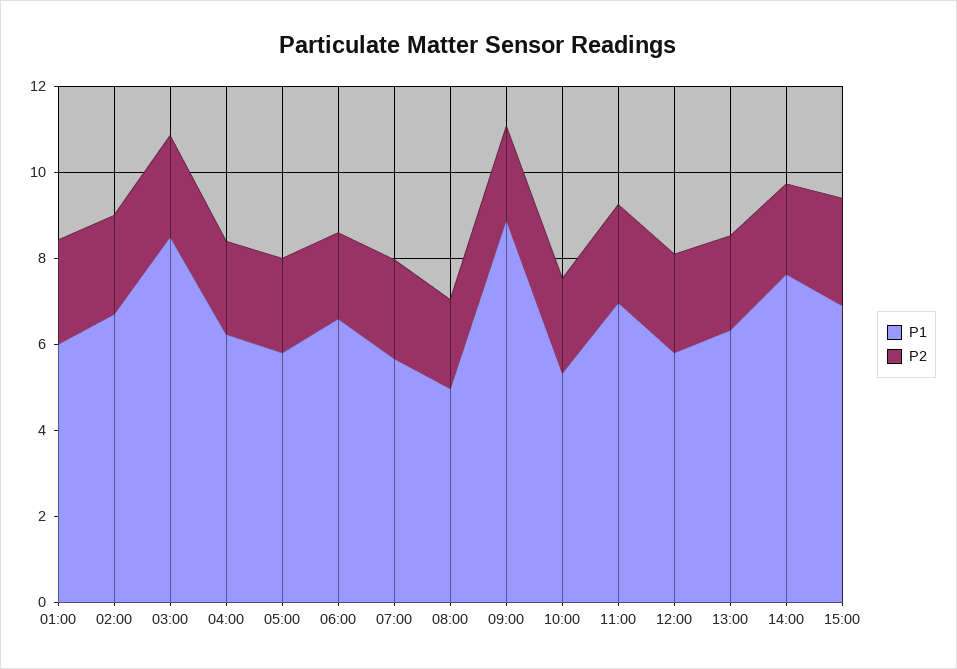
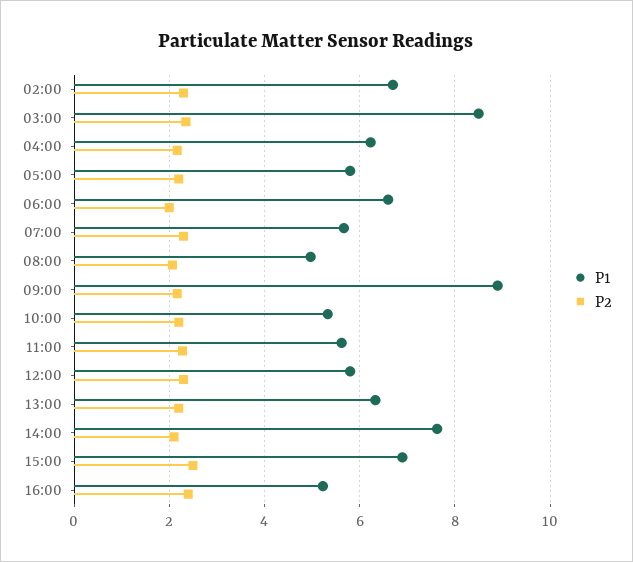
P1, 01:00: 6 -> none
P2, 01:00: 2.5 -> none
P1, 11:00: 7 -> 5.6
P1, 16:00: none -> 5.2
P2, 16:00: none -> 2.4

